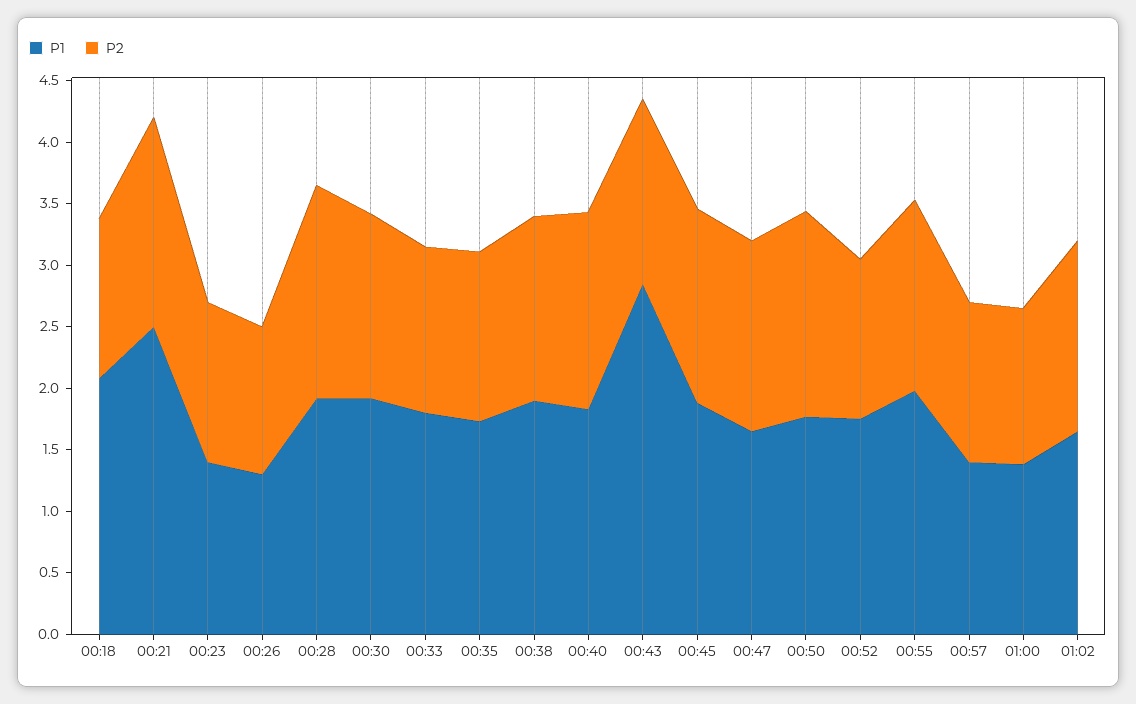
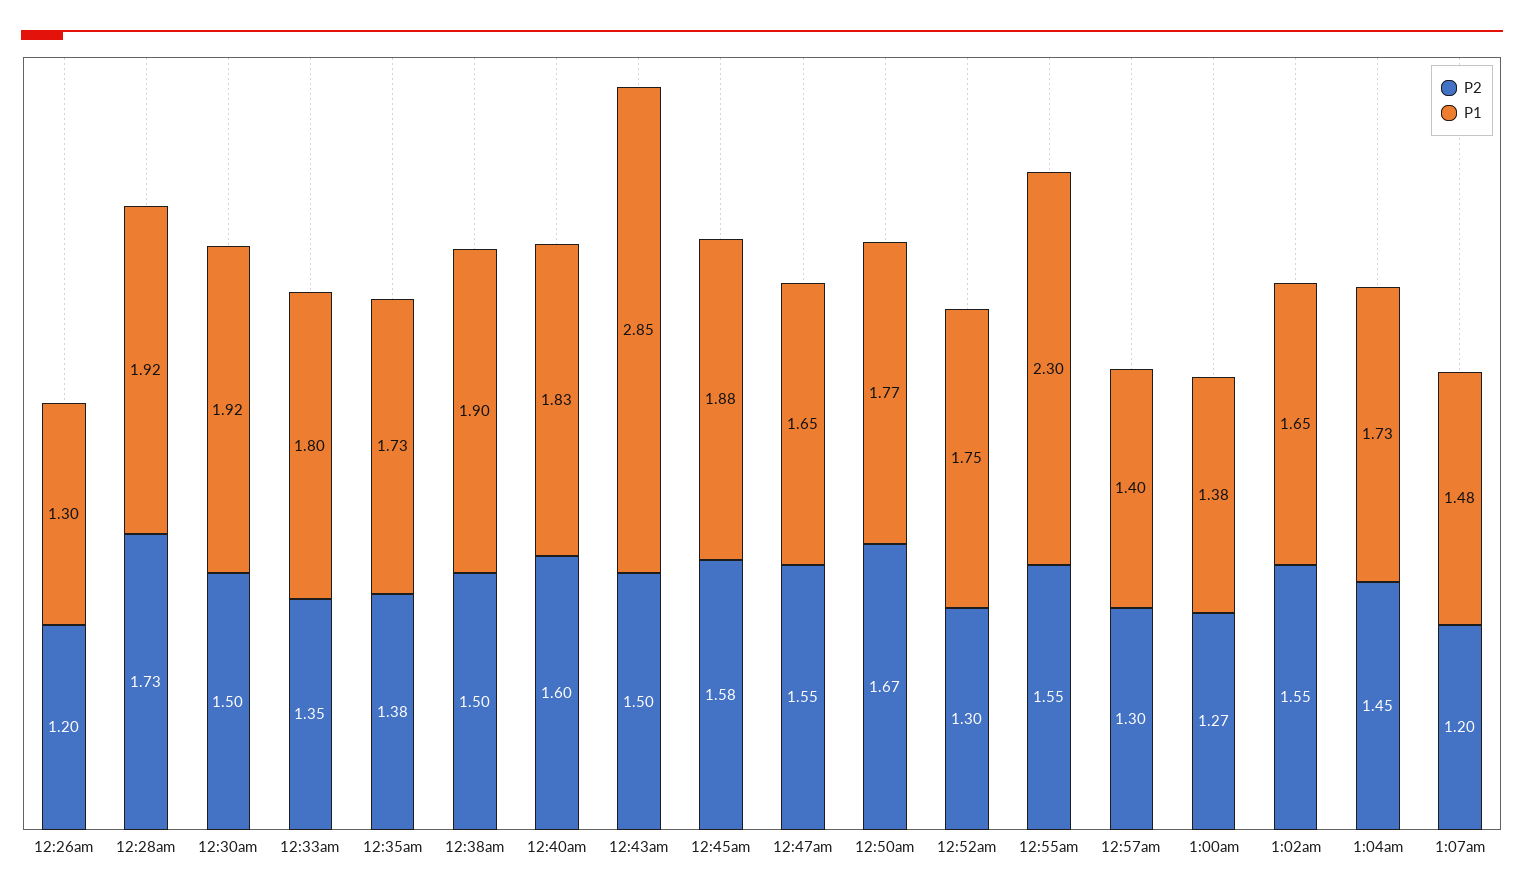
P1, 00:18: 2.1 -> none
P2, 00:18: 1.3 -> none
P1, 00:21: 2.5 -> none
P2, 00:21: 1.7 -> none
P1, 00:23: 1.4 -> none
P2, 00:23: 1.3 -> none
P1, 00:55: 2 -> 2.3
P2, 1:04am: none -> 1.45
P1, 1:04am: none -> 1.73
P2, 1:07am: none -> 1.2
P1, 1:07am: none -> 1.48

